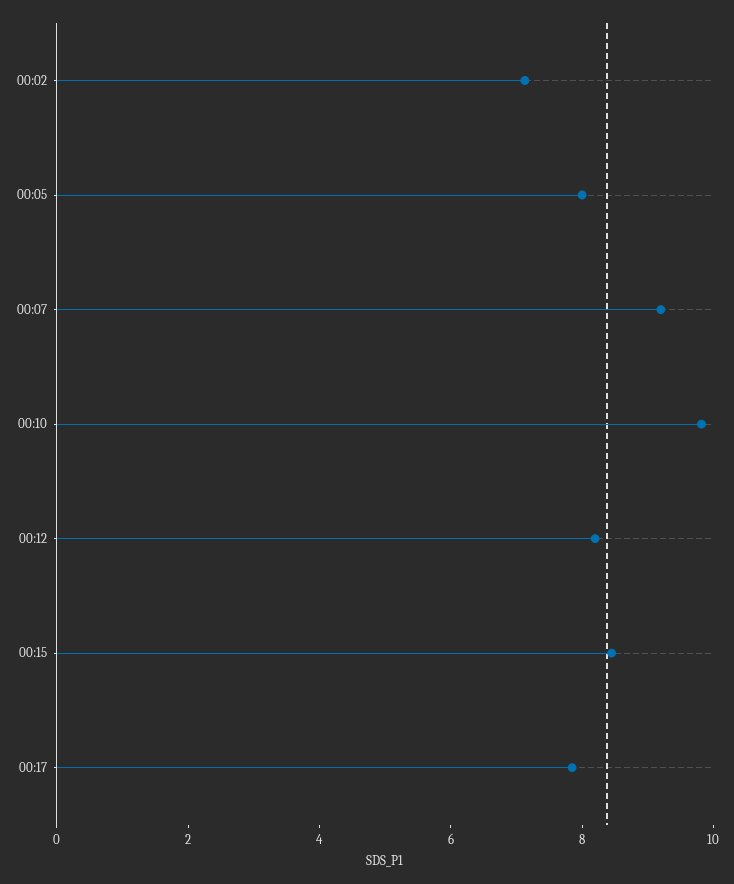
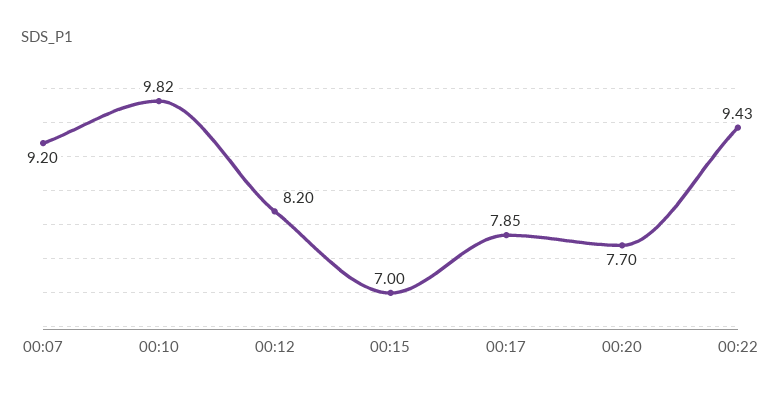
00:02: 7 -> none
00:05: 8 -> none
00:15: 8.5 -> 7
00:20: none -> 7.7
00:22: none -> 9.43

